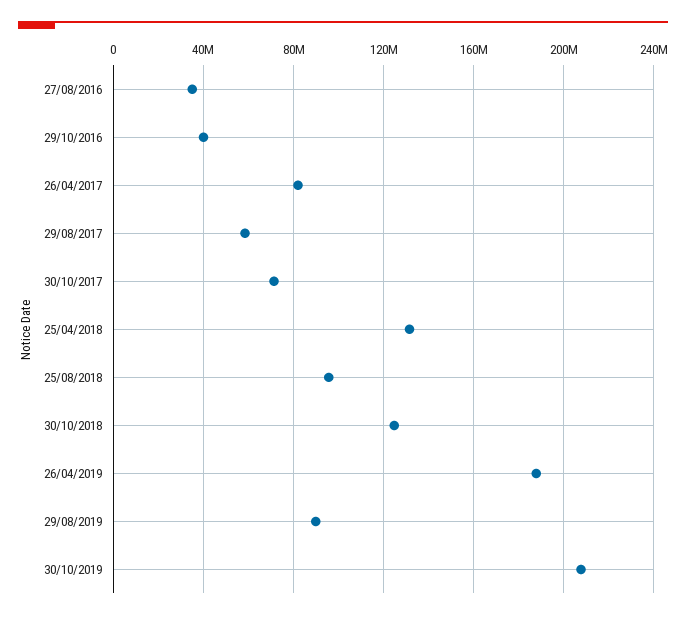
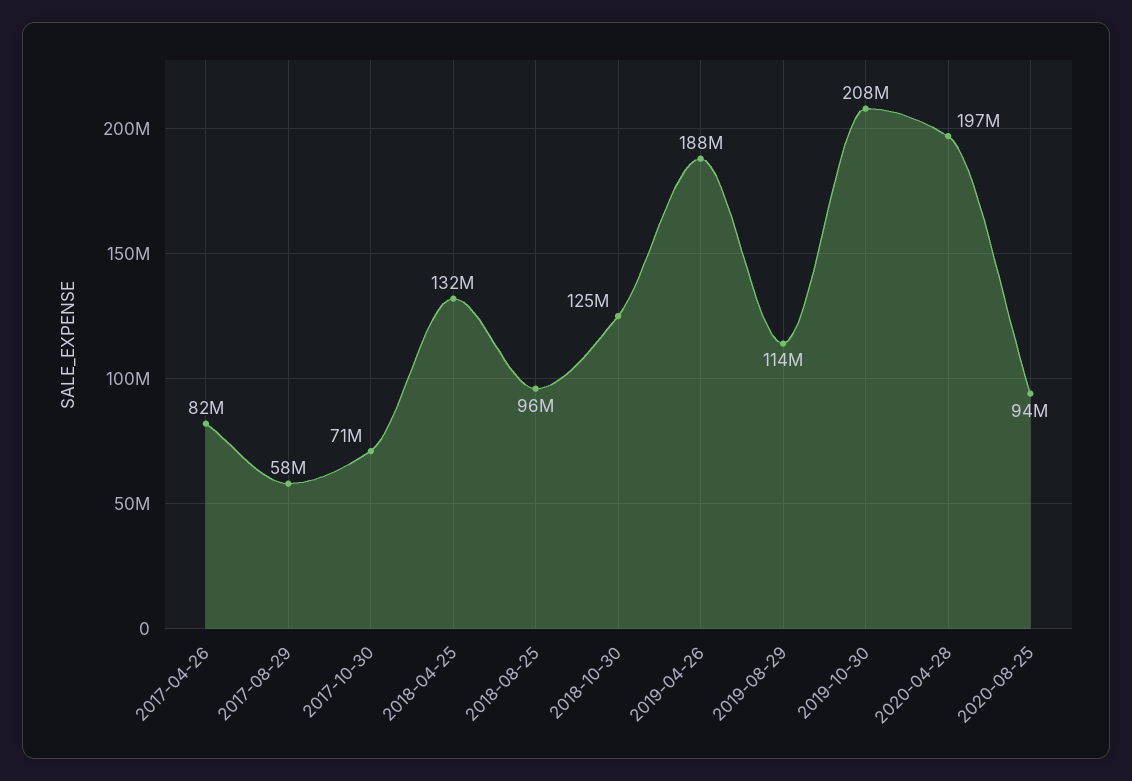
27/08/2016: 35000000 -> none
29/10/2016: 40000000 -> none
29/08/2019: 90000000 -> 114000000
2020-04-28: none -> 197000000
2020-08-25: none -> 94000000

